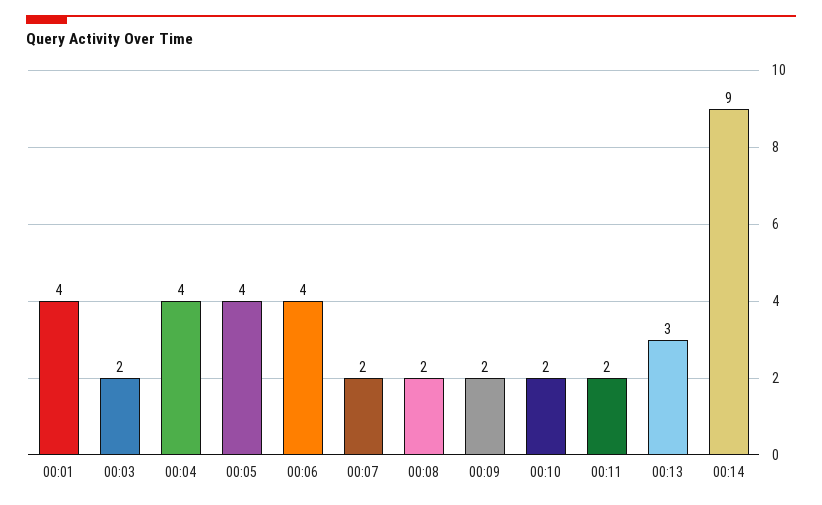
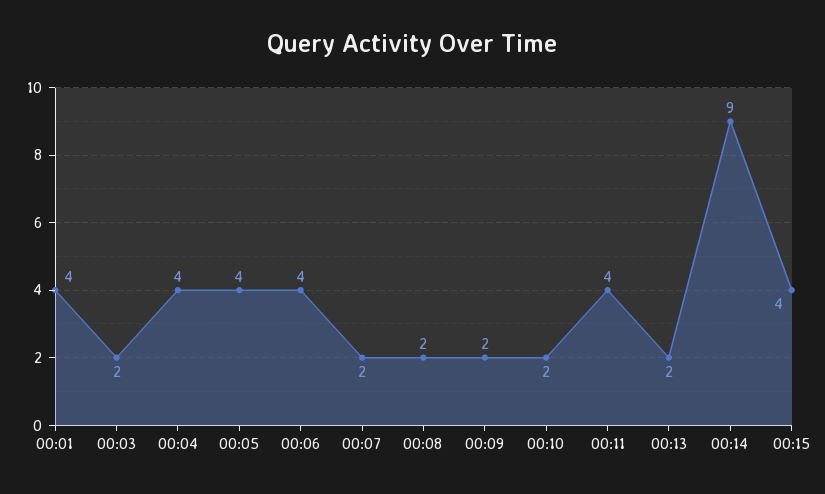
00:11: 2 -> 4
00:13: 3 -> 2
00:15: none -> 4

